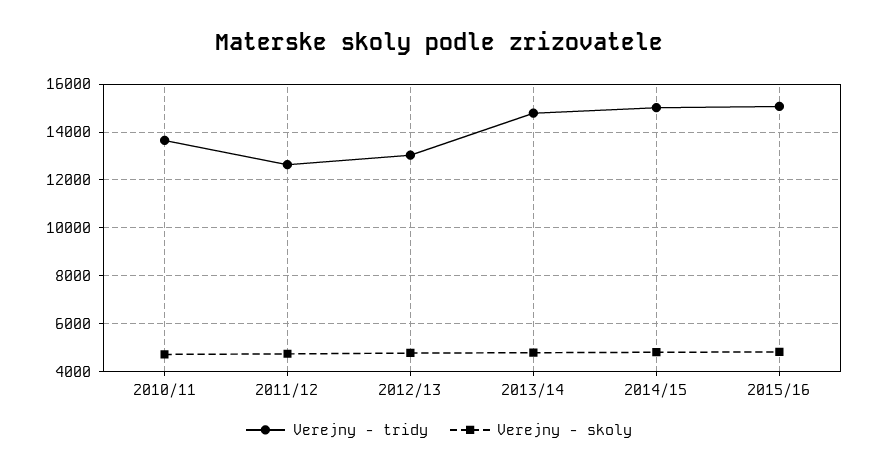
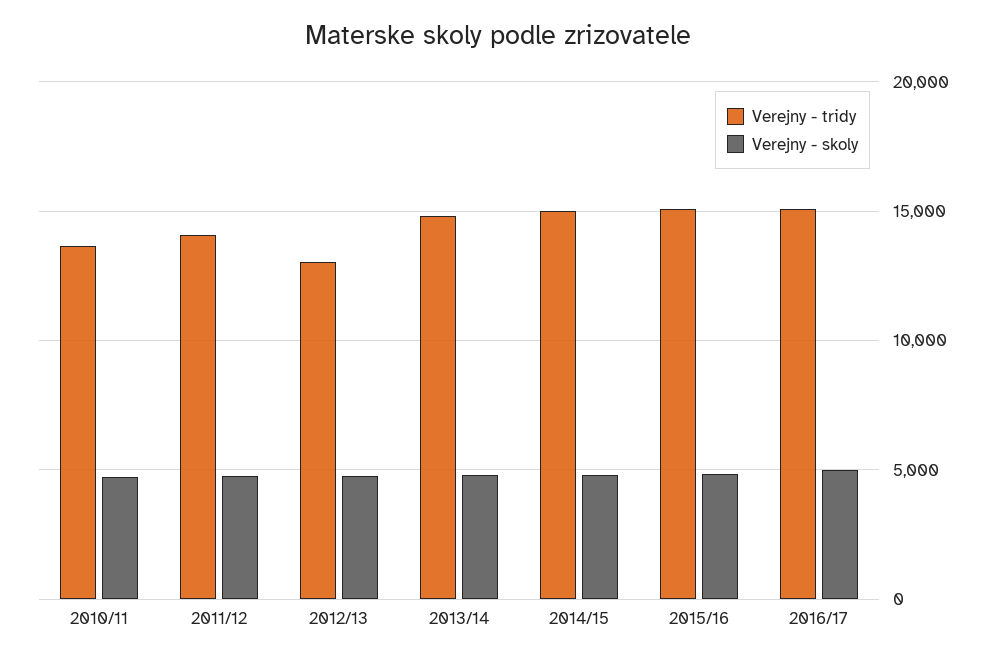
Verejny - tridy, 2011/12: 12500 -> 14000
Verejny - tridy, 2016/17: none -> 15000
Verejny - skoly, 2016/17: none -> 5000

